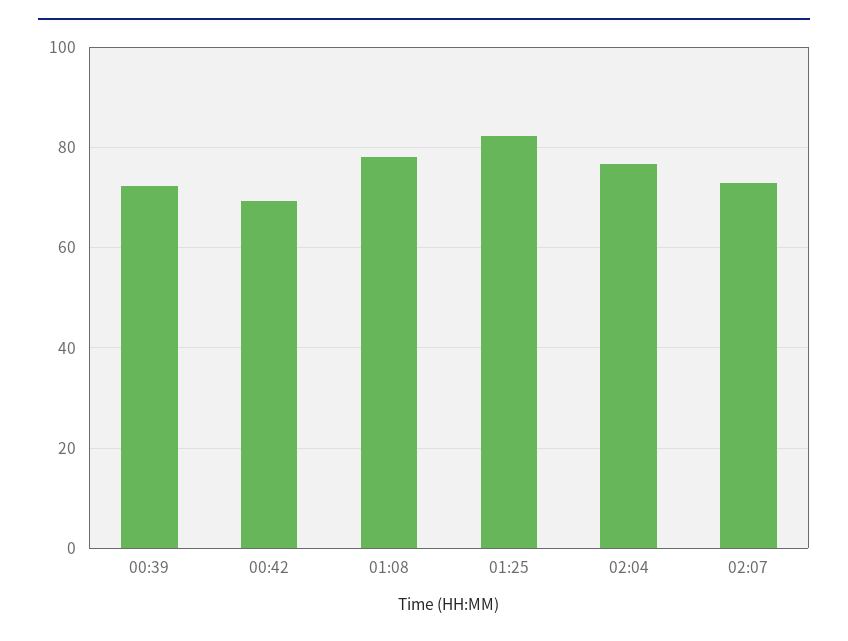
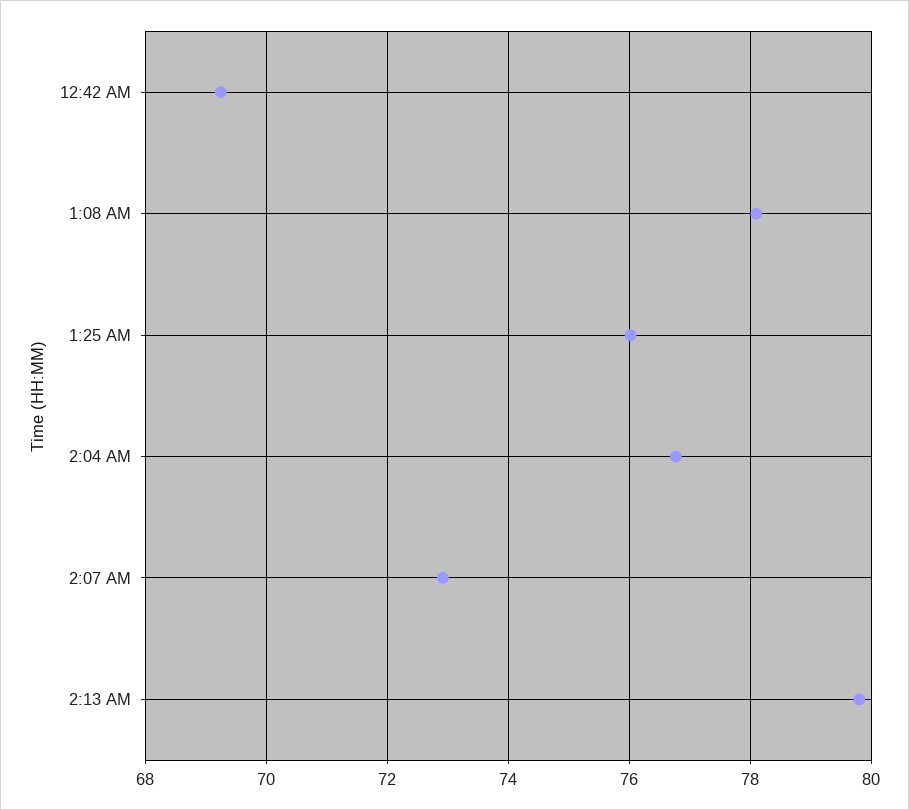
00:39: 72 -> none
01:25: 82 -> 76
2:13 AM: none -> 79.8

